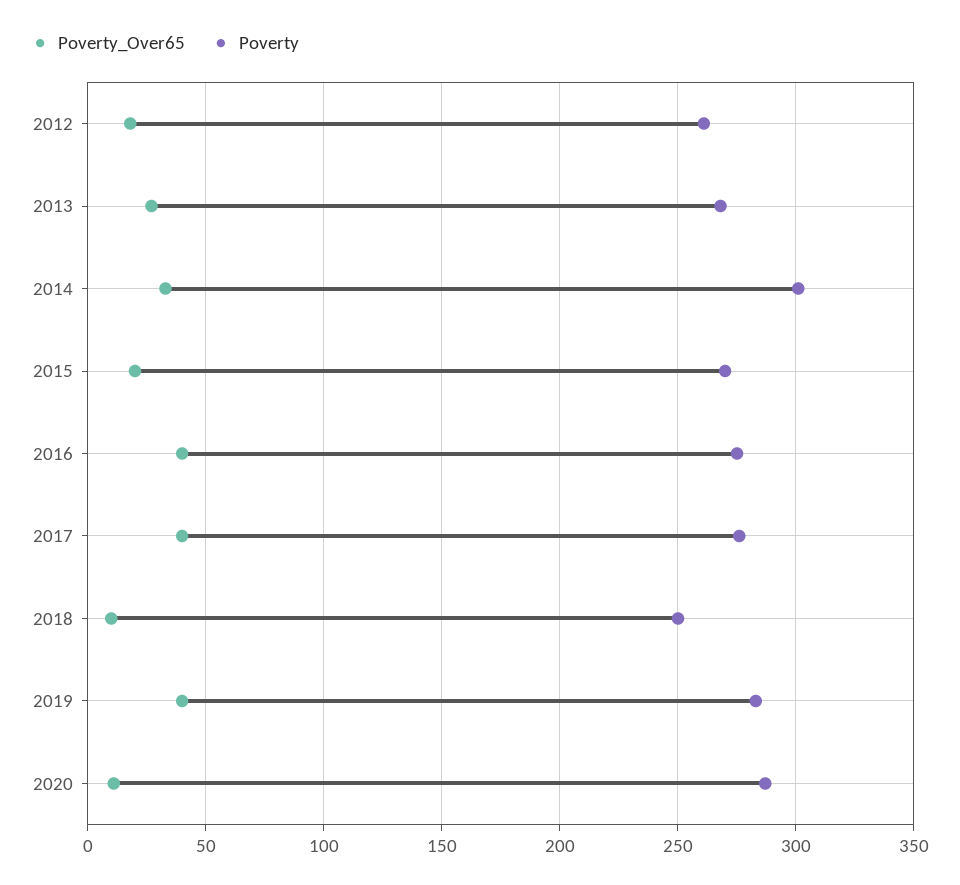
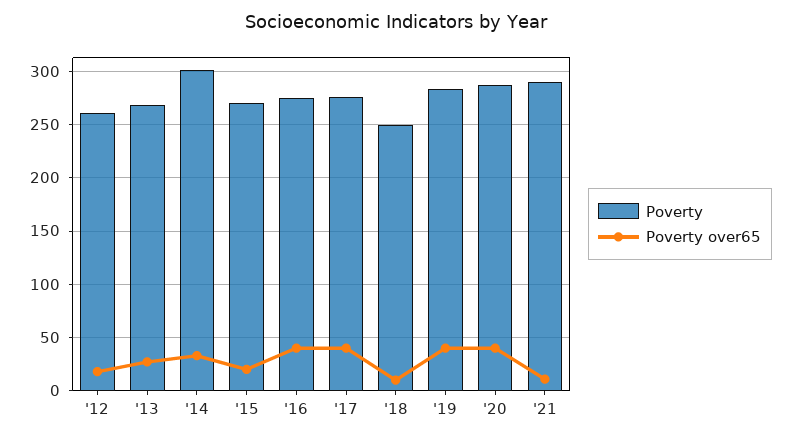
Poverty_Over65, 2020: 10 -> 40
Poverty, '21: none -> 290
Poverty_Over65, '21: none -> 10

